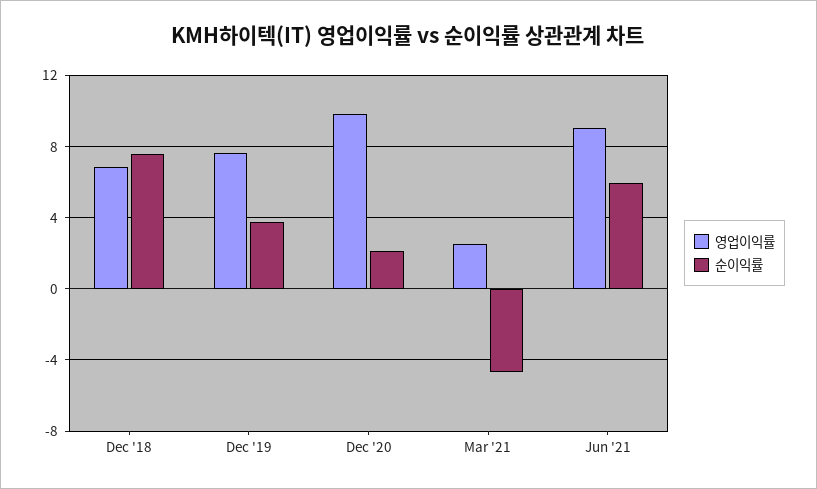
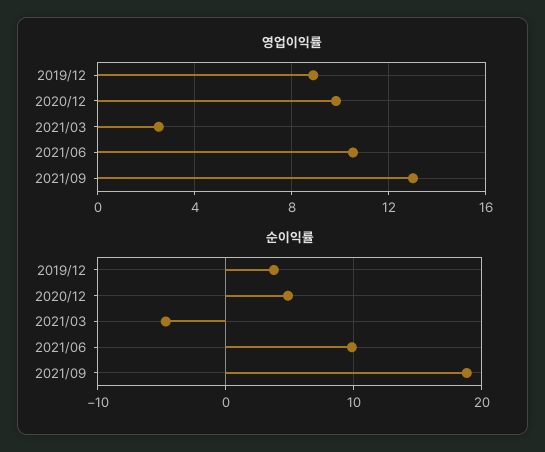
영업이익률, Dec '18: 7 -> none
순이익률, Dec '18: 7.5 -> none
영업이익률, Dec '19: 7.5 -> 9
순이익률, Dec '20: 2 -> 5
영업이익률, Jun '21: 9 -> 10.5
순이익률, Jun '21: 6 -> 10
영업이익률, 2021/09: none -> 13
순이익률, 2021/09: none -> 19

